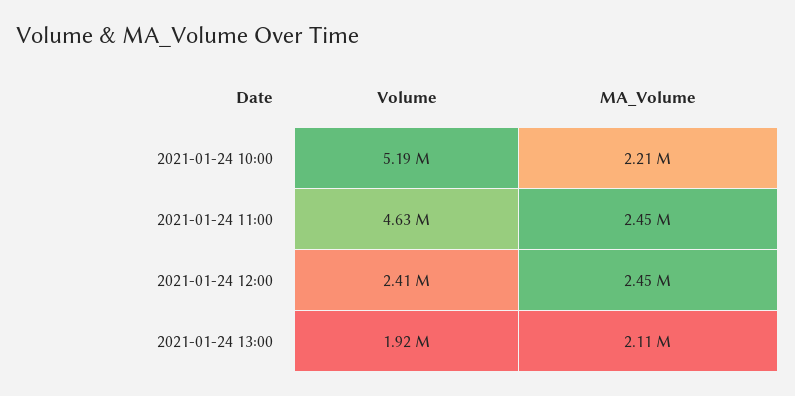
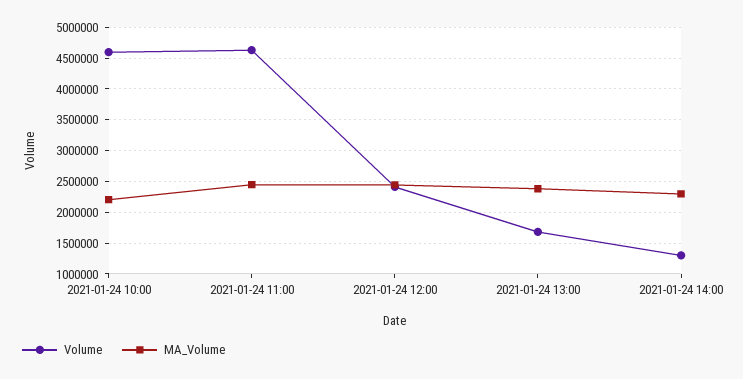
Volume, 2021-01-24 10:00: 5190000 -> 4600000
Volume, 2021-01-24 13:00: 1920000 -> 1700000
MA_Volume, 2021-01-24 13:00: 2110000 -> 2400000
Volume, 2021-01-24 14:00: none -> 1300000
MA_Volume, 2021-01-24 14:00: none -> 2300000

